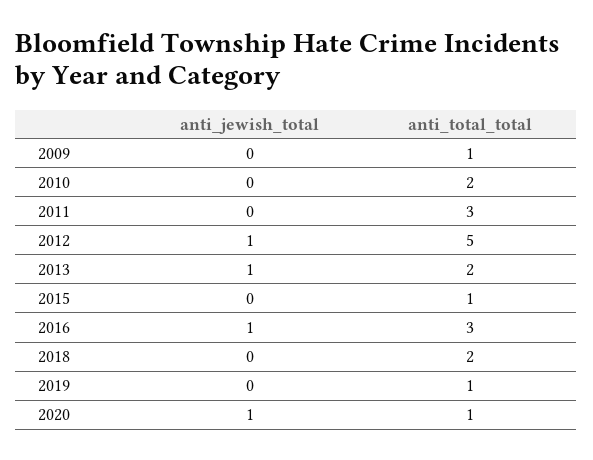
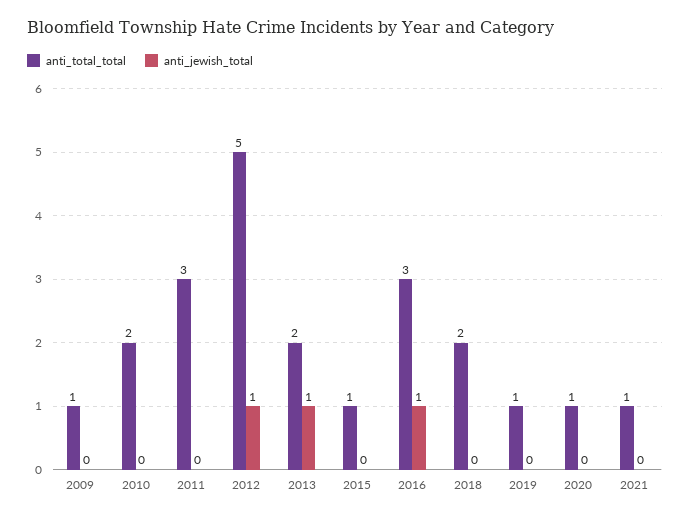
anti_jewish_total, 2020: 1 -> 0
anti_total_total, 2021: none -> 1
anti_jewish_total, 2021: none -> 0

